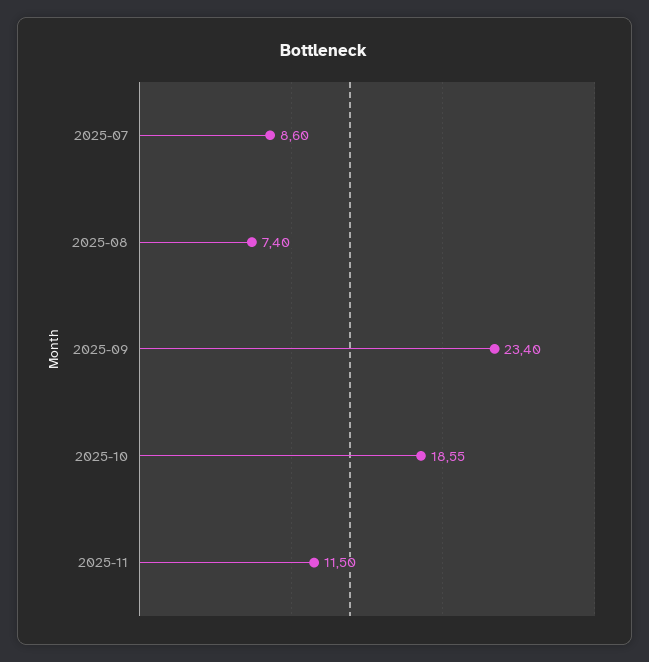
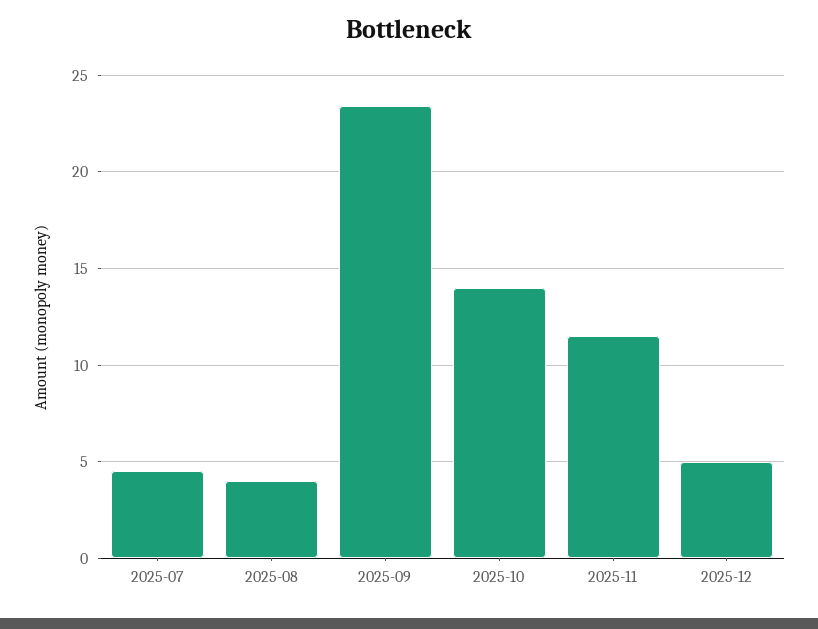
2025-07: 8.6 -> 4.5
2025-08: 7.4 -> 4
2025-10: 18.55 -> 14
2025-12: none -> 5

